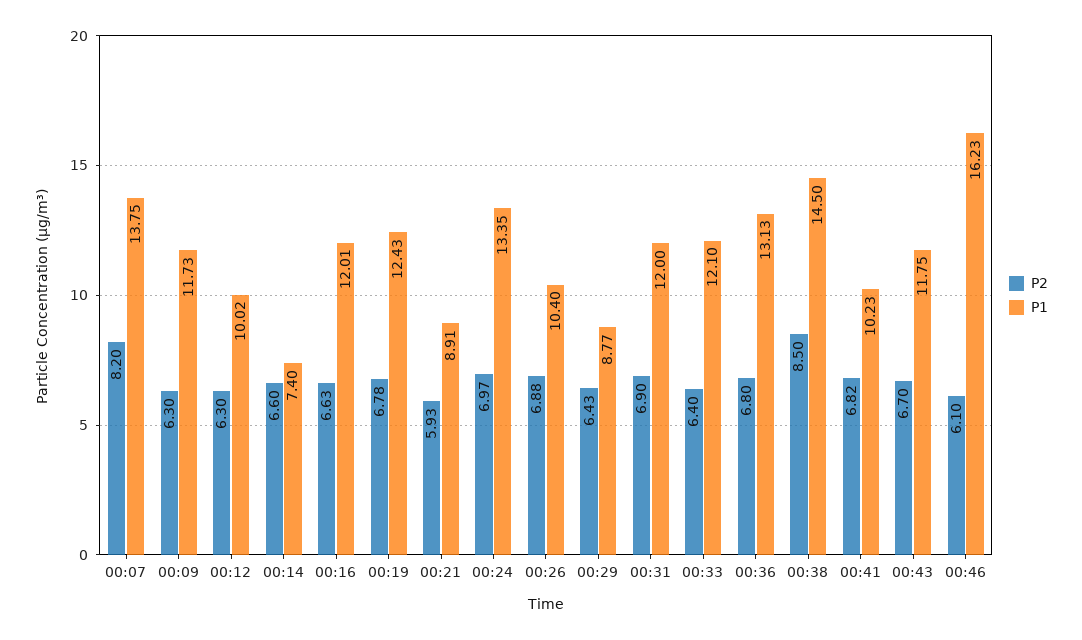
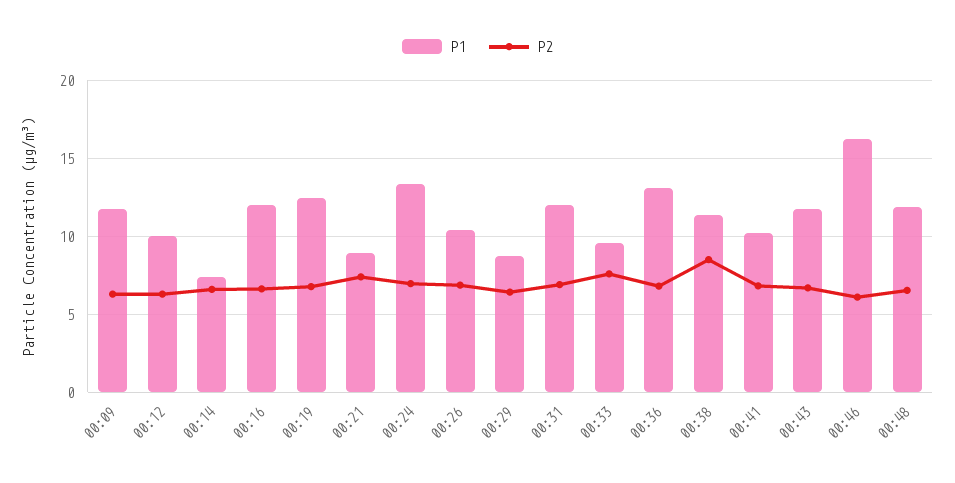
P2, 00:07: 8.2 -> none
P1, 00:07: 13.75 -> none
P2, 00:21: 5.93 -> 7.5
P2, 00:33: 6.4 -> 7.5
P1, 00:33: 12.1 -> 9.5
P1, 00:38: 14.5 -> 11.5
P1, 00:48: none -> 12
P2, 00:48: none -> 6.5

